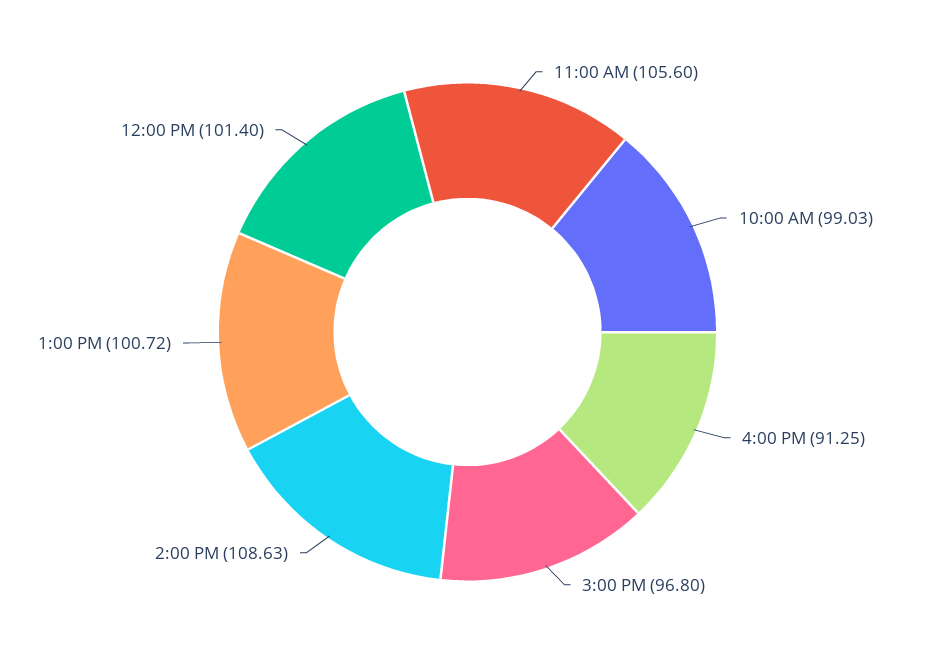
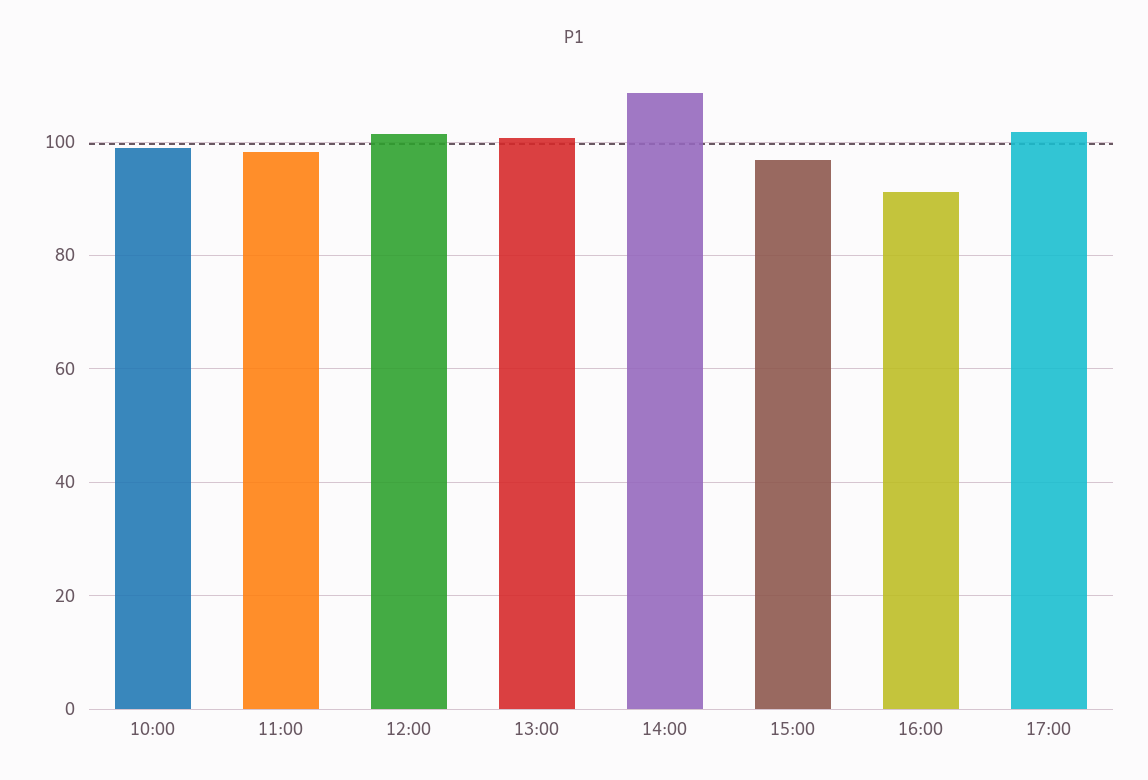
11:00 AM: 105.6 -> 98
17:00: none -> 102

